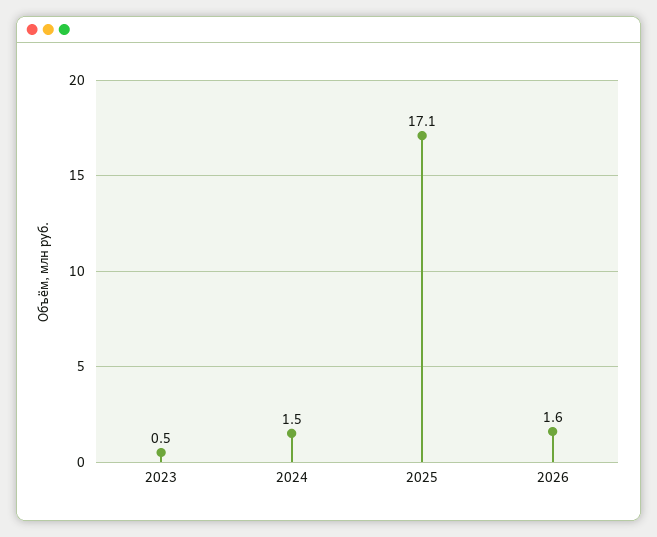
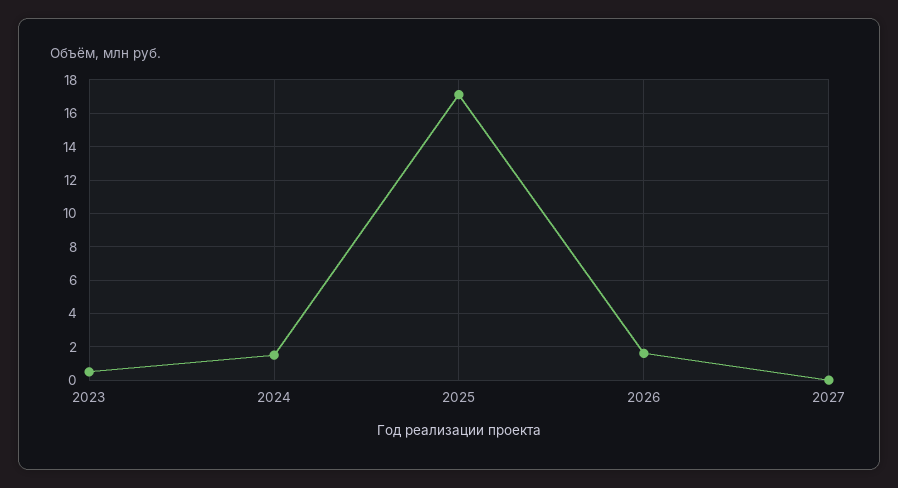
2027: none -> 0

